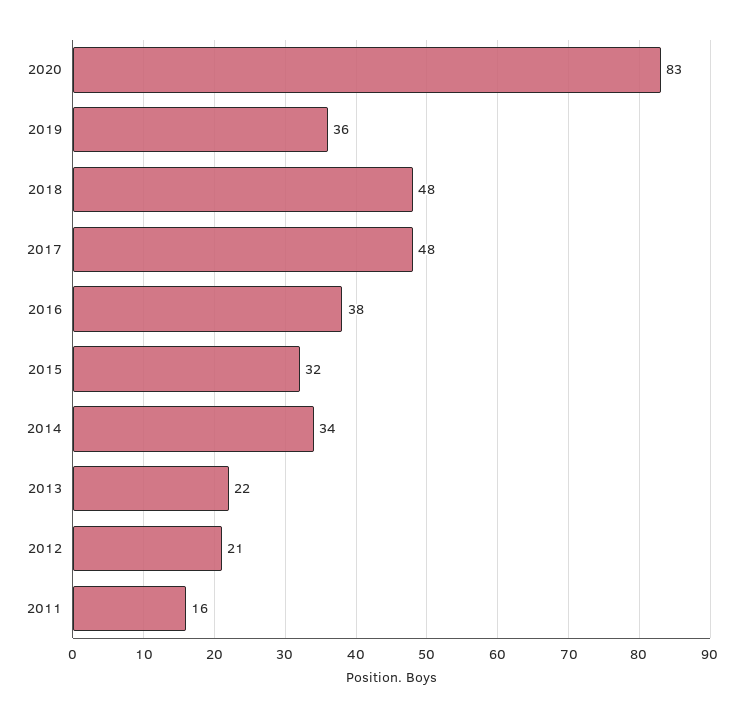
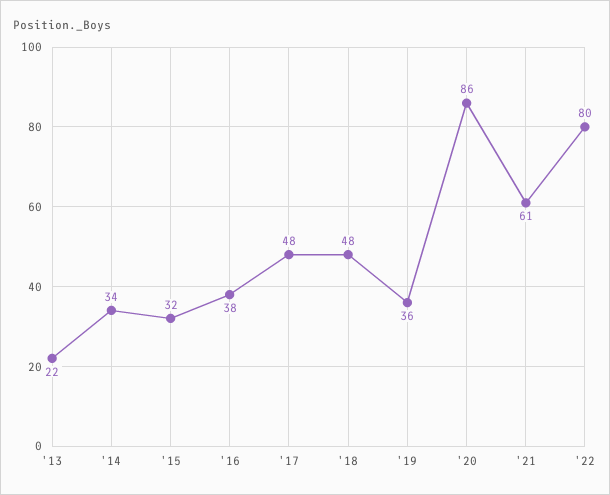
2020: 83 -> 86
2012: 21 -> none
2011: 16 -> none
'21: none -> 61
'22: none -> 80

